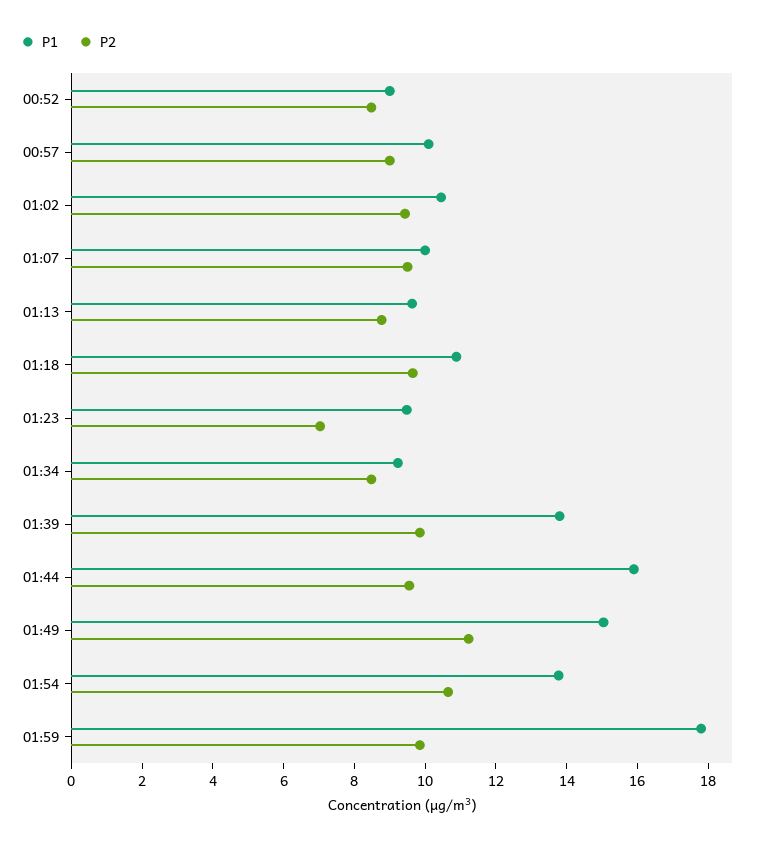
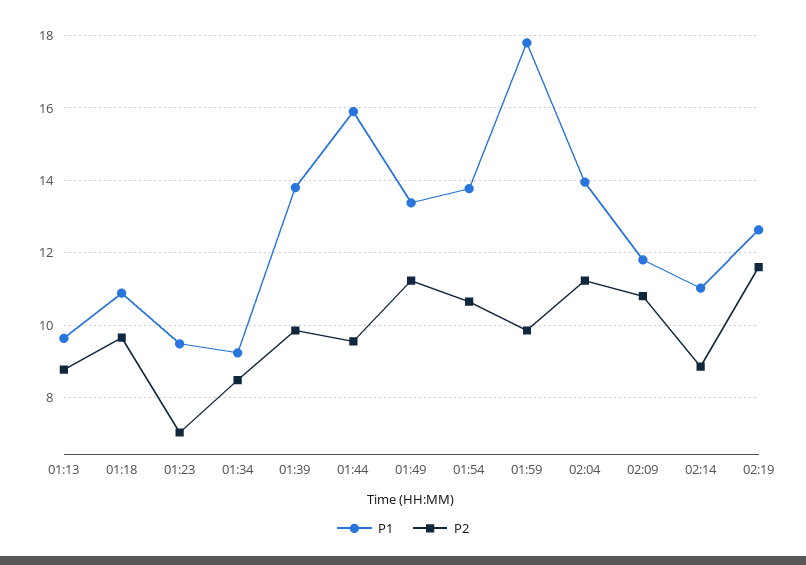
P1, 00:52: 9 -> none
P2, 00:52: 8.5 -> none
P1, 00:57: 10 -> none
P2, 00:57: 9 -> none
P1, 01:02: 10.5 -> none
P2, 01:02: 9.5 -> none
P1, 01:07: 10 -> none
P2, 01:07: 9.5 -> none
P1, 01:49: 15 -> 13.4
P1, 02:04: none -> 14
P2, 02:04: none -> 11.2
P1, 02:09: none -> 11.8
P2, 02:09: none -> 10.8
P1, 02:14: none -> 11
P2, 02:14: none -> 8.8
P1, 02:19: none -> 12.6
P2, 02:19: none -> 11.6

